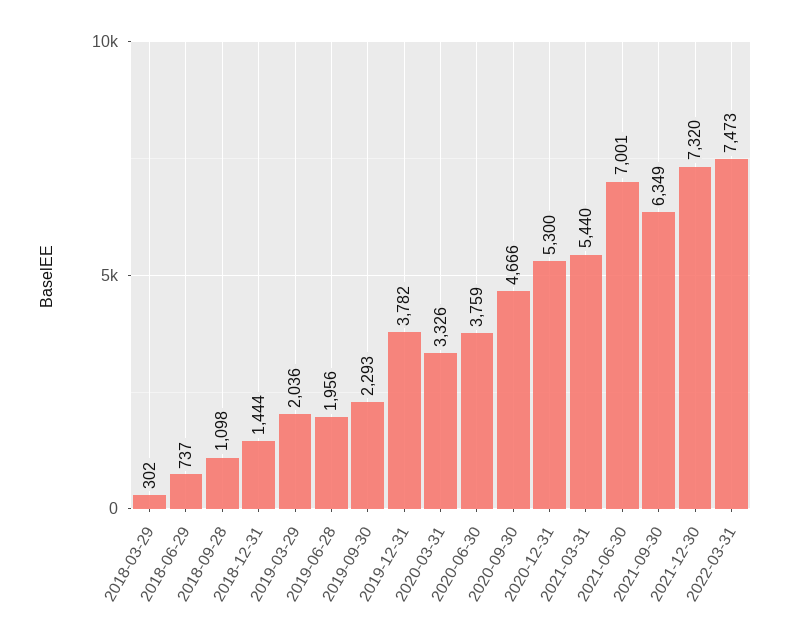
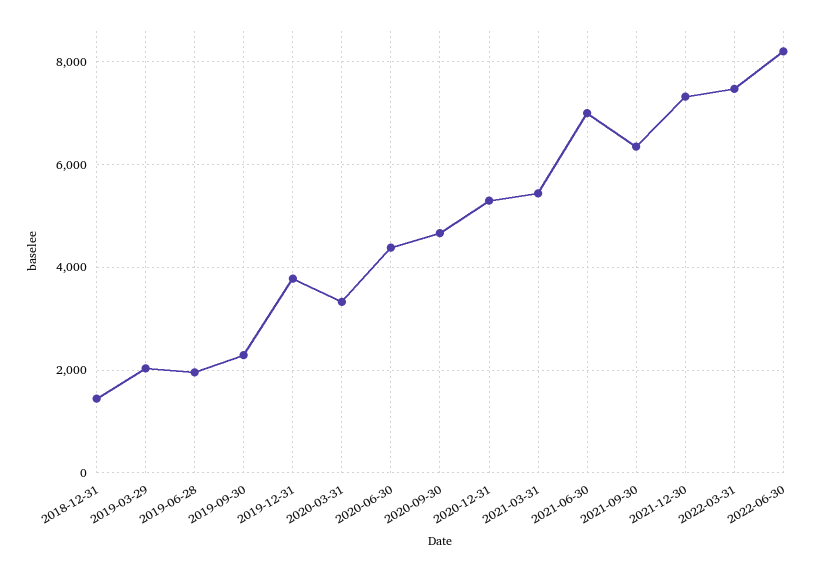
2018-03-29: 302 -> none
2018-06-29: 737 -> none
2018-09-28: 1098 -> none
2020-06-30: 3759 -> 4400
2022-06-30: none -> 8200

